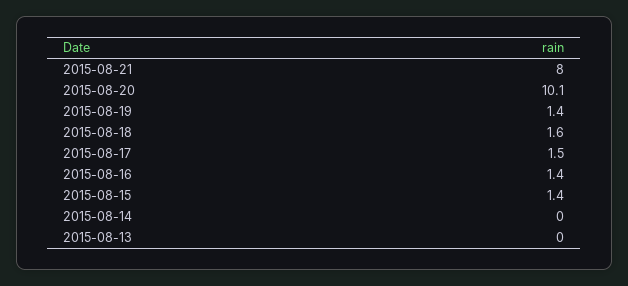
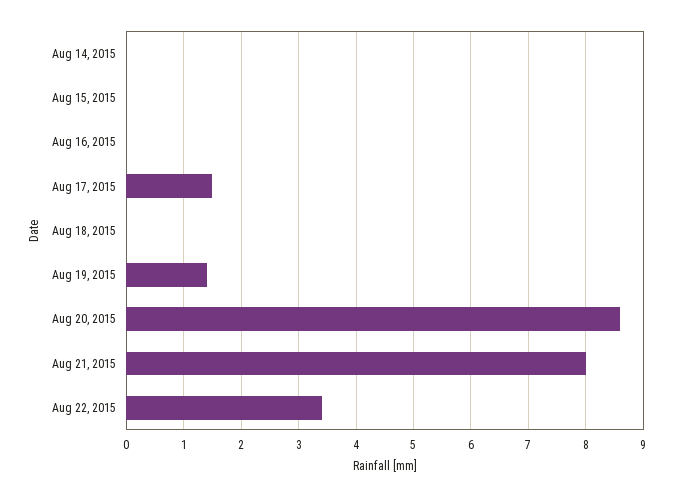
2015-08-20: 10.1 -> 8.5
2015-08-18: 1.6 -> 0
2015-08-16: 1.4 -> 0
2015-08-15: 1.4 -> 0
2015-08-13: 0 -> none
Aug 22, 2015: none -> 3.5

